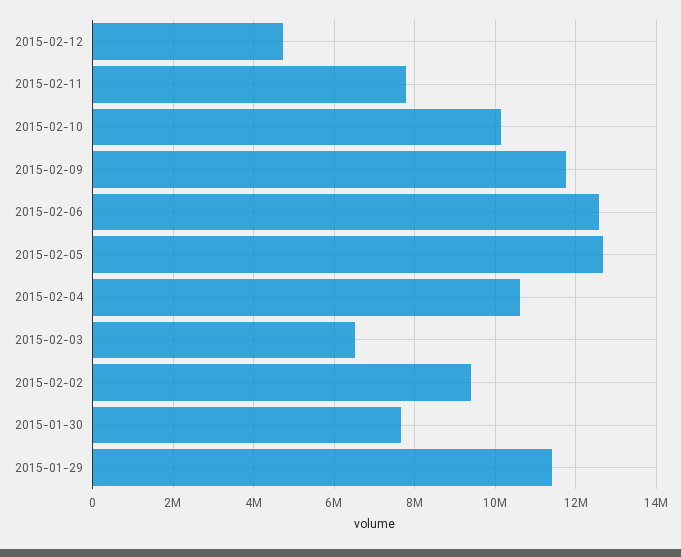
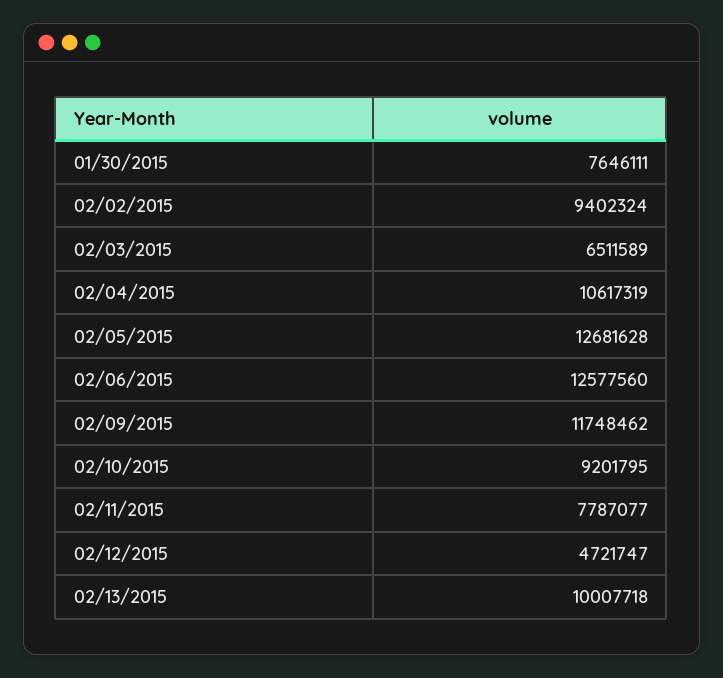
2015-02-10: 10200000 -> 9201795
2015-01-29: 11400000 -> none
02/13/2015: none -> 10007718

